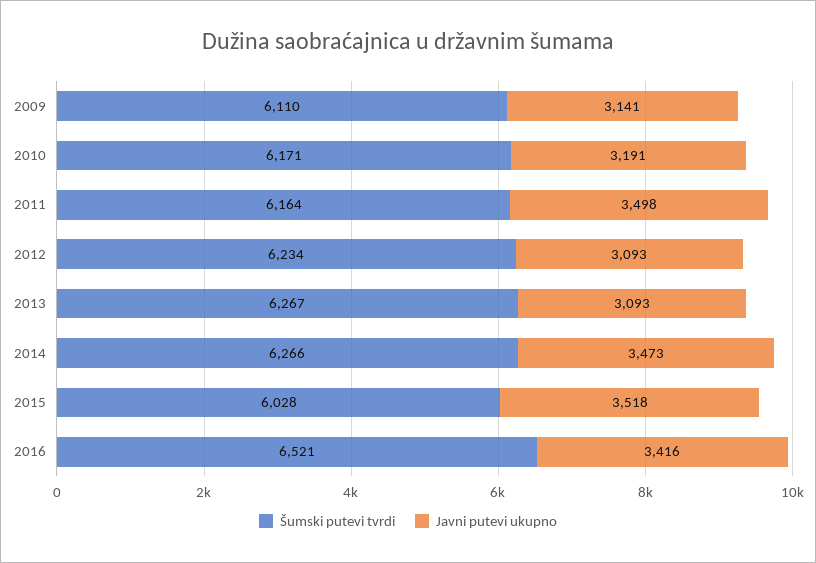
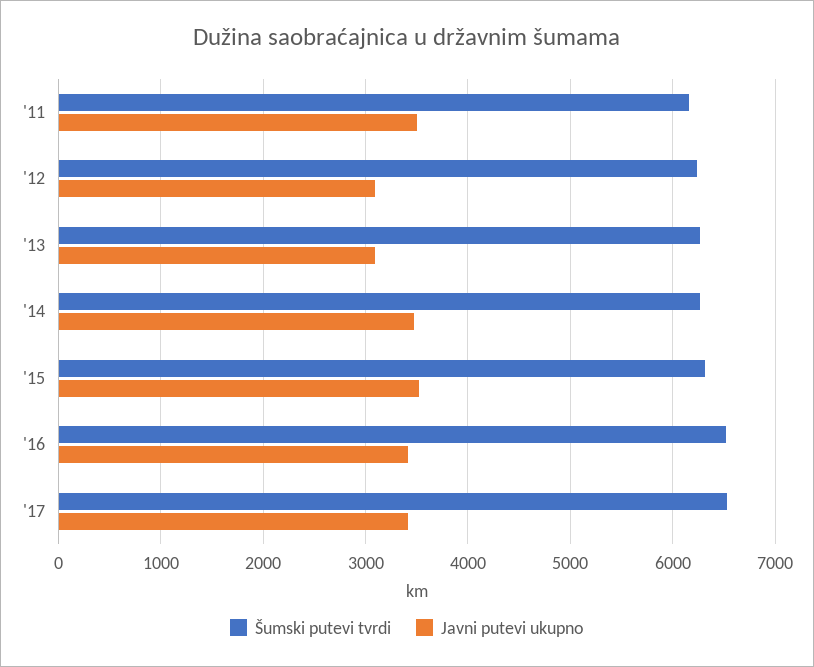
Šumski putevi tvrdi, 2009: 6110 -> none
Javni putevi ukupno, 2009: 3141 -> none
Šumski putevi tvrdi, 2010: 6171 -> none
Javni putevi ukupno, 2010: 3191 -> none
Šumski putevi tvrdi, 2015: 6028 -> 6300
Šumski putevi tvrdi, '17: none -> 6500
Javni putevi ukupno, '17: none -> 3400

